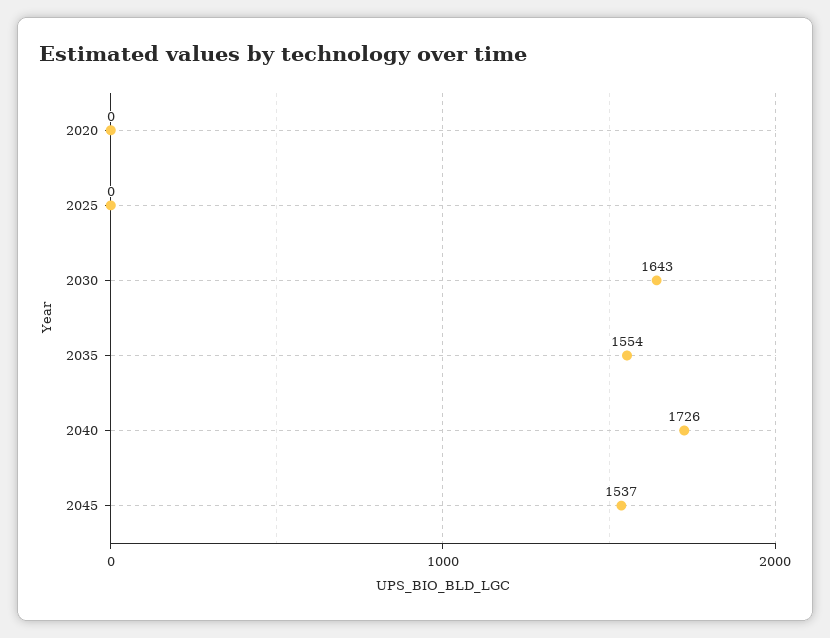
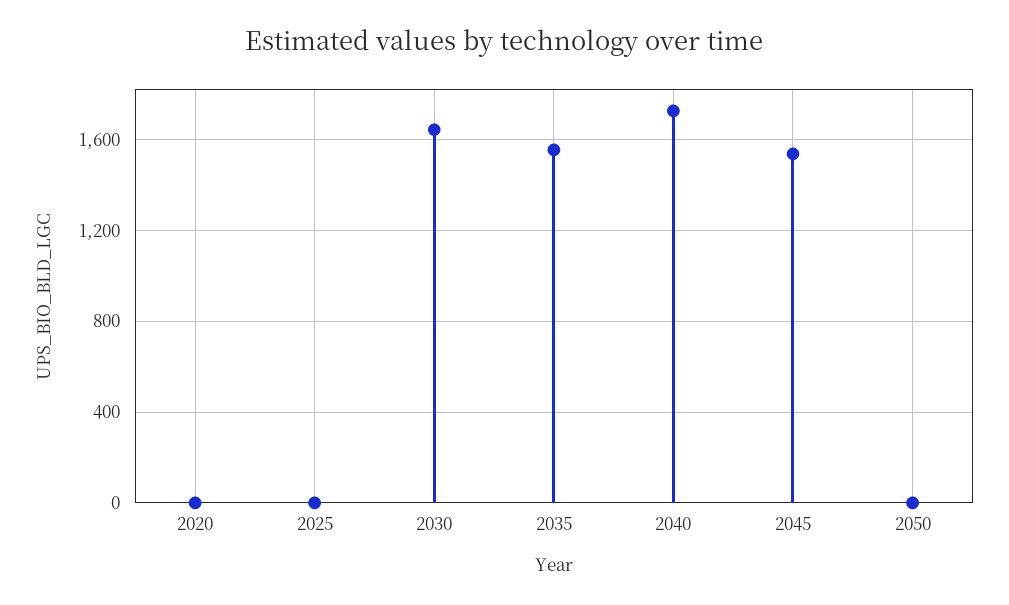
2050: none -> 0

